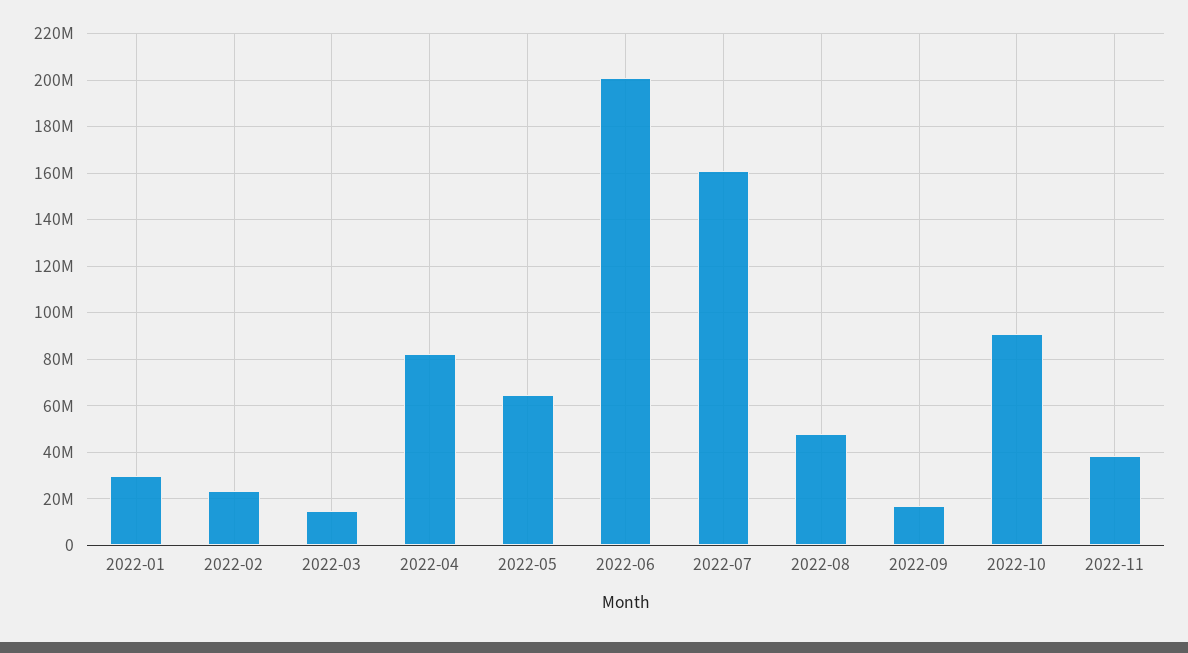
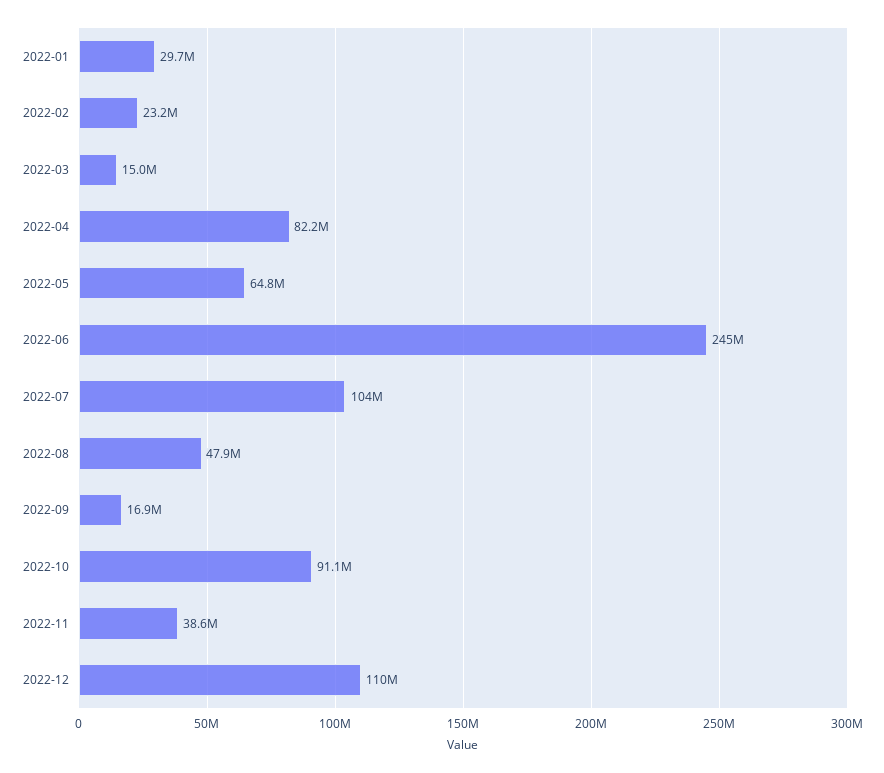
2022-06: 200000000 -> 245000000
2022-07: 160000000 -> 104000000
2022-12: none -> 110000000

